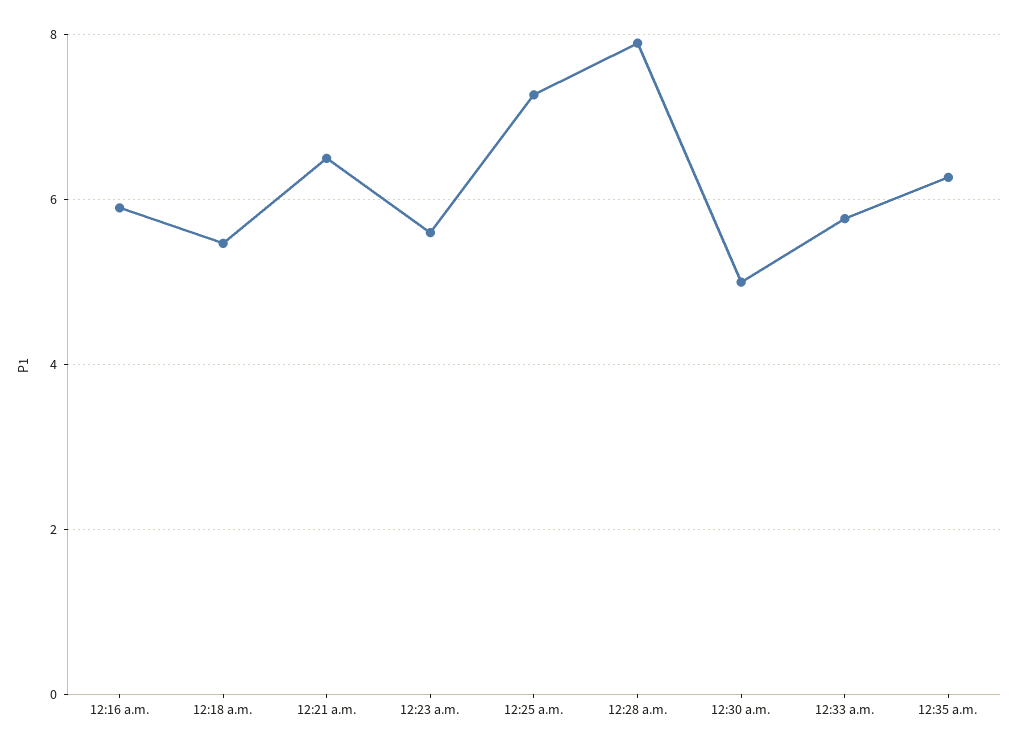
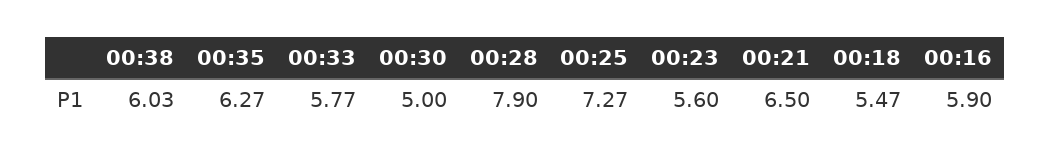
00:38: none -> 6.03

